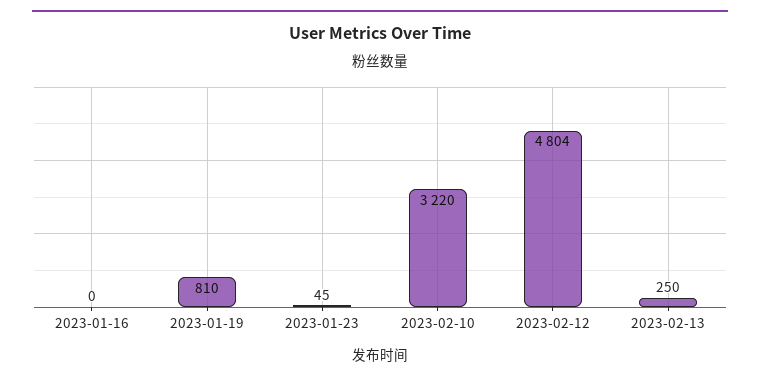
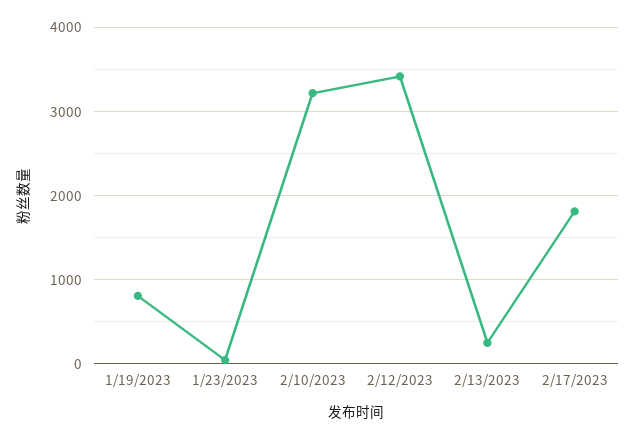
2023-01-16: 0 -> none
2023-02-12: 4804 -> 3400
2/17/2023: none -> 1800

